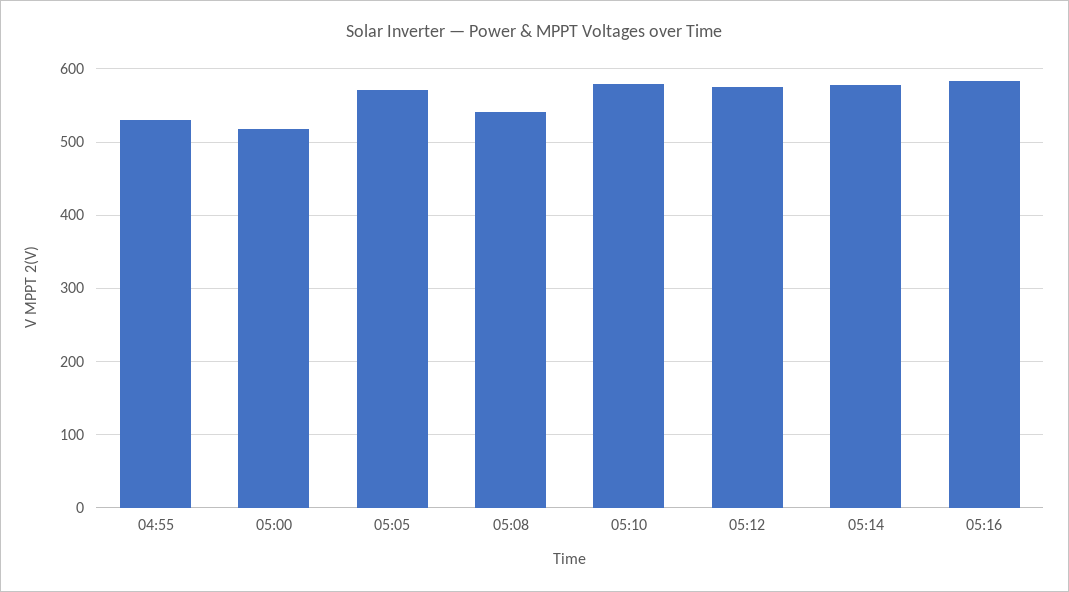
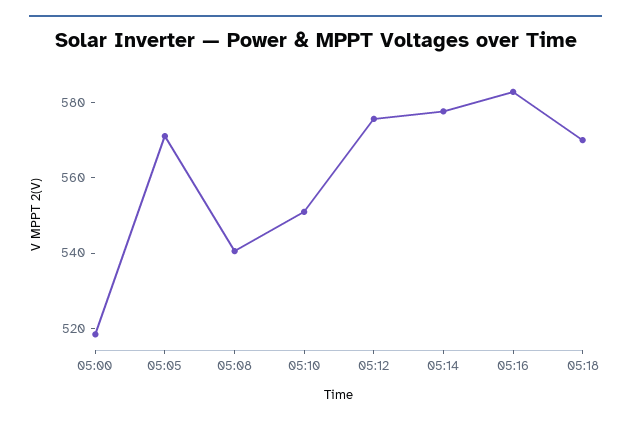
04:55: 530 -> none
05:10: 580 -> 550
05:18: none -> 570

